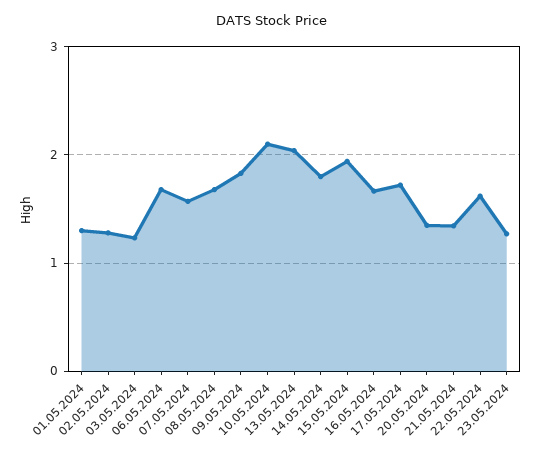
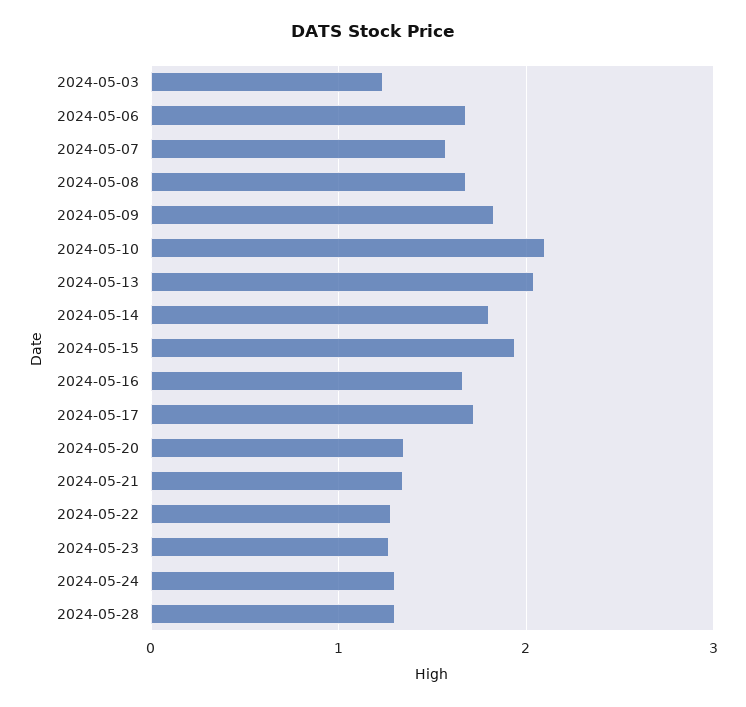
01.05.2024: 1.3 -> none
02.05.2024: 1.3 -> none
22.05.2024: 1.6 -> 1.3
2024-05-24: none -> 1.3
2024-05-28: none -> 1.3

